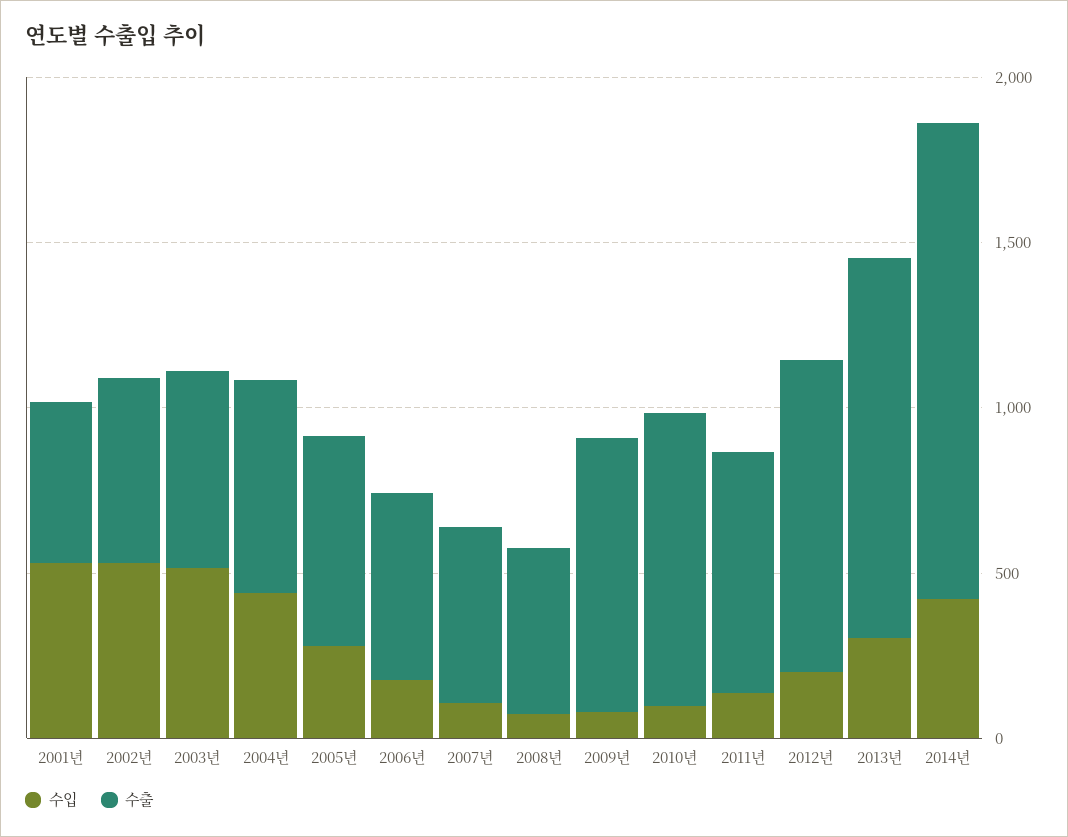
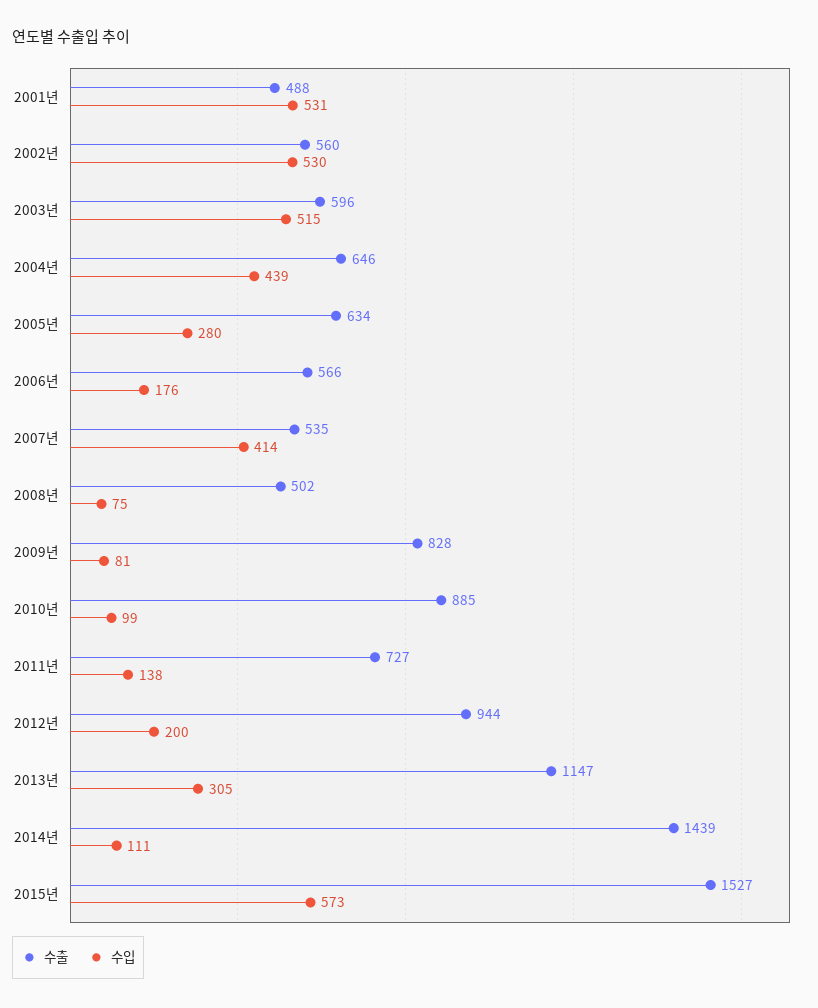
수입, 2007년: 100 -> 414
수입, 2014년: 400 -> 111
수출, 2015년: none -> 1527
수입, 2015년: none -> 573

